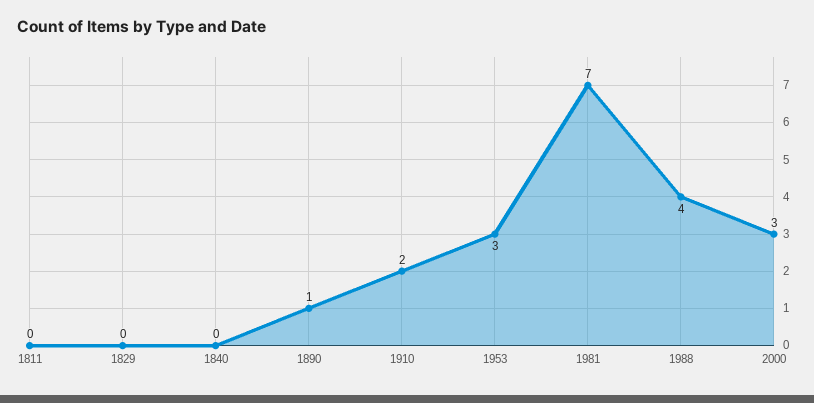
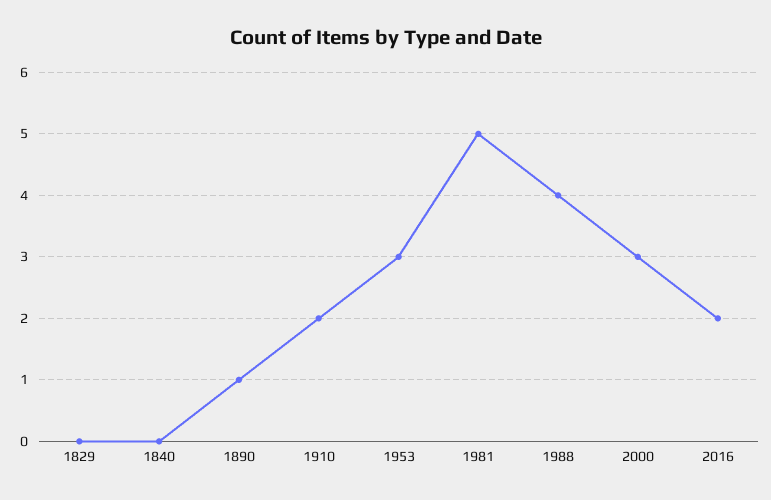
1811: 0 -> none
1981: 7 -> 5
2016: none -> 2

